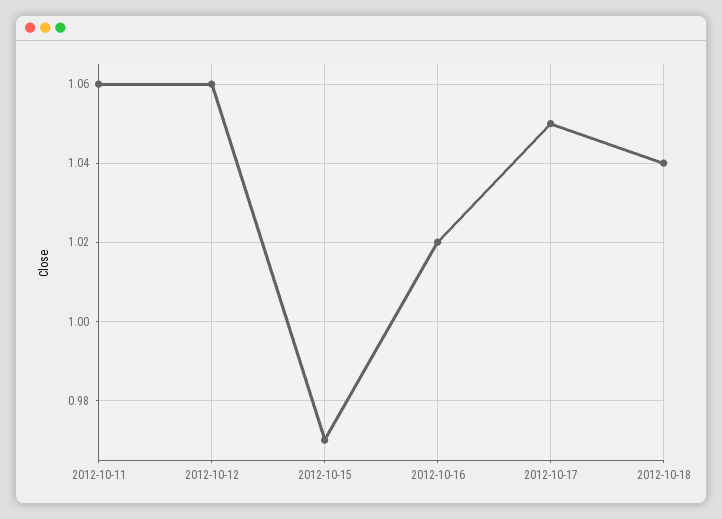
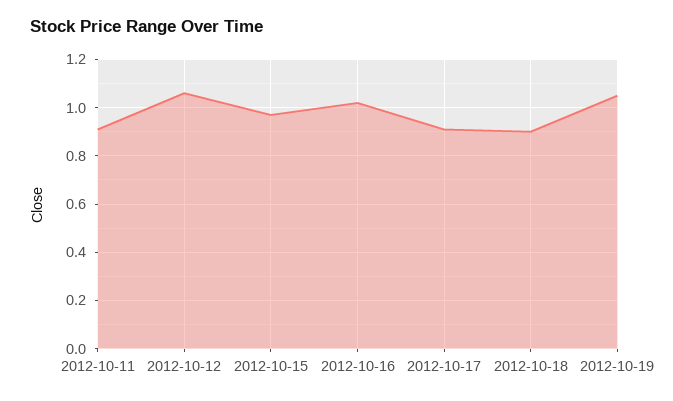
2012-10-11: 1.06 -> 0.9
2012-10-17: 1.05 -> 0.9
2012-10-18: 1.04 -> 0.9
2012-10-19: none -> 1.05

